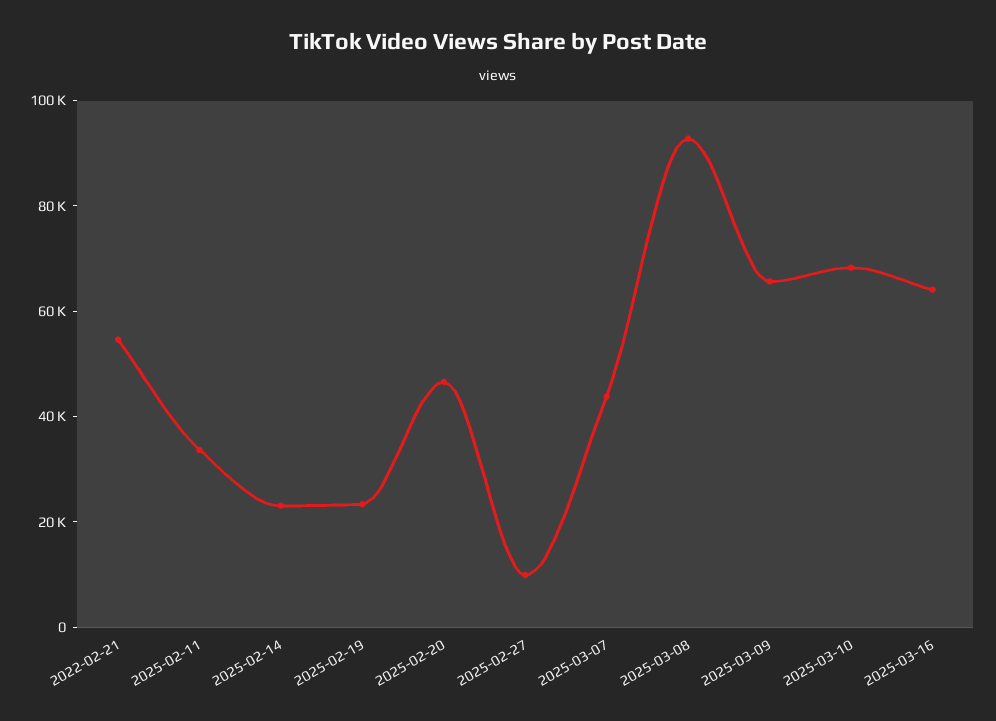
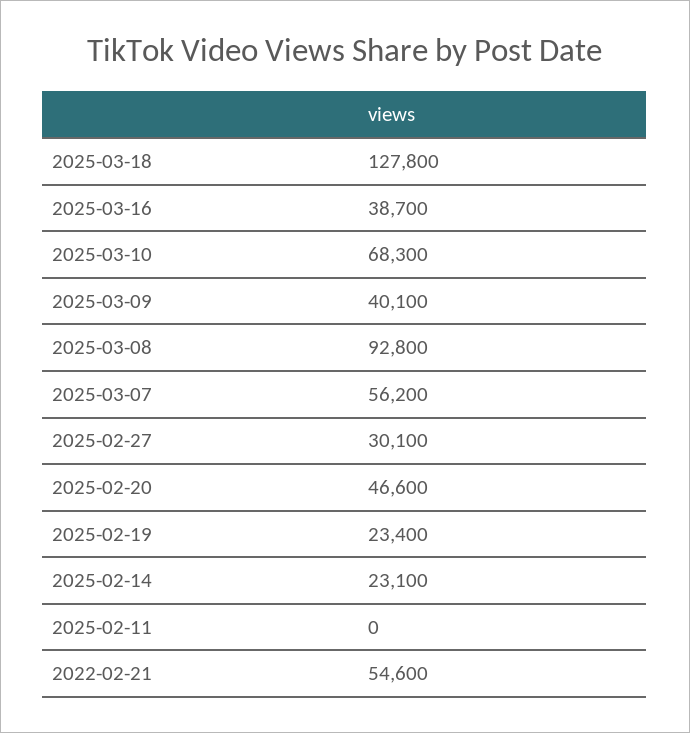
2025-02-11: 35000 -> 0
2025-02-27: 10000 -> 30100
2025-03-07: 45000 -> 56200
2025-03-09: 65000 -> 40100
2025-03-16: 65000 -> 38700
2025-03-18: none -> 127800

